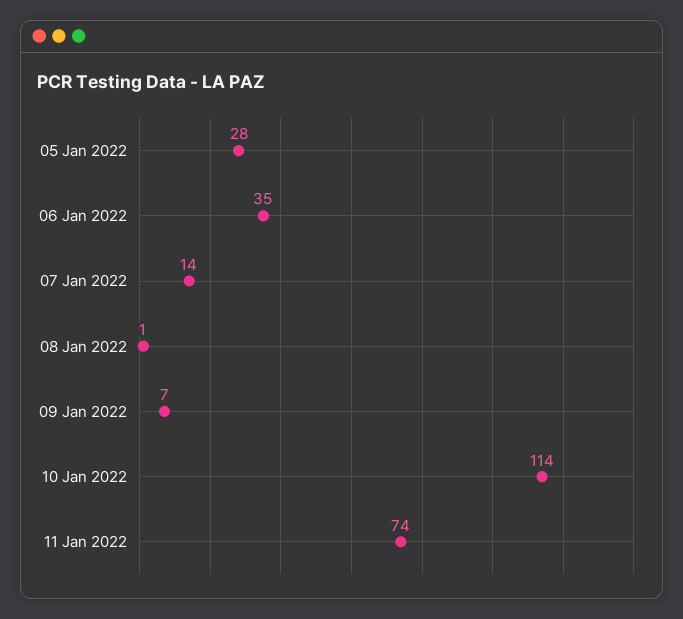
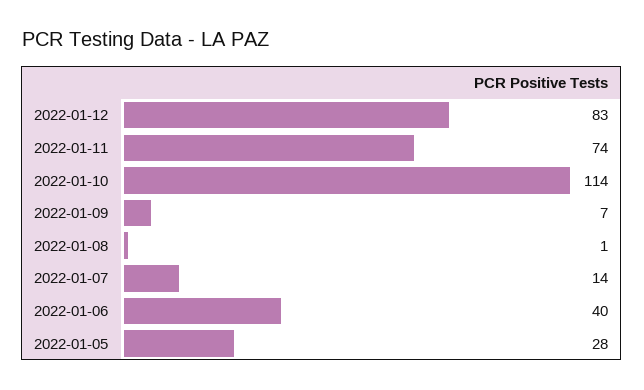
06 Jan 2022: 35 -> 40
2022-01-12: none -> 83

